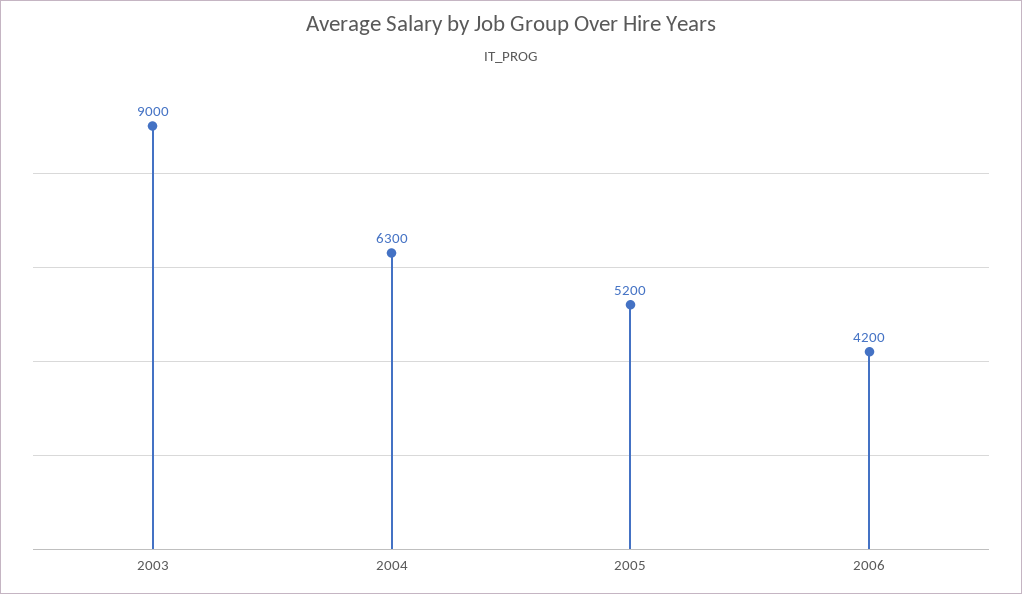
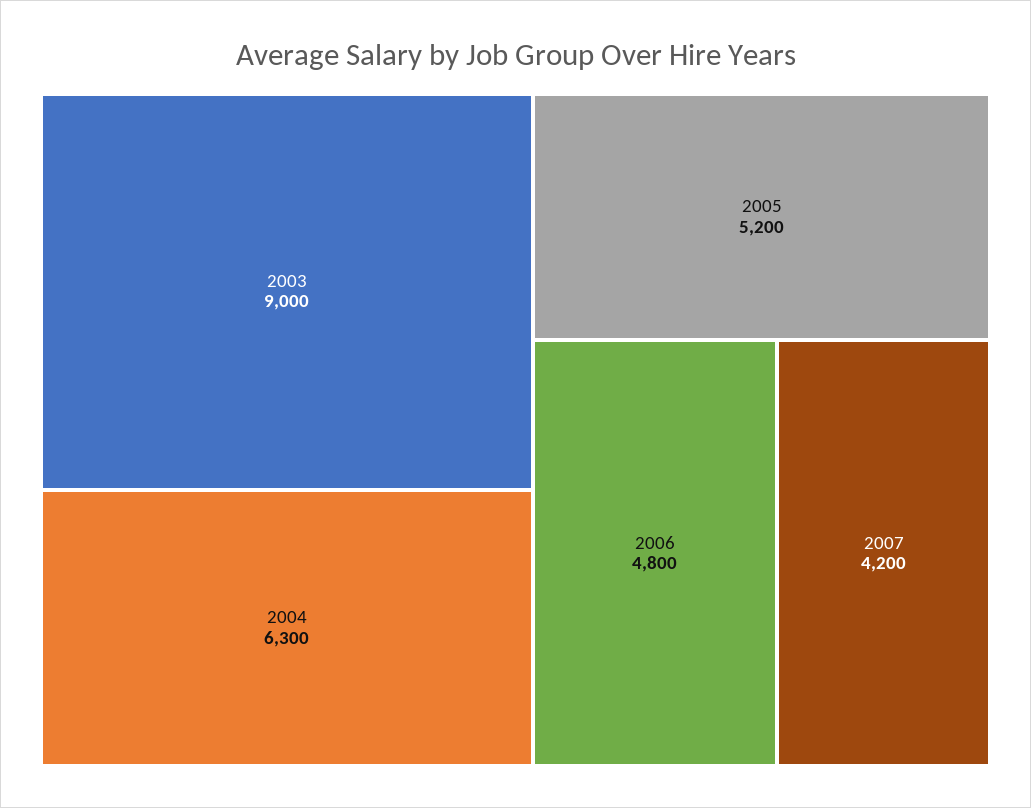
2006: 4200 -> 4800
2007: none -> 4200

